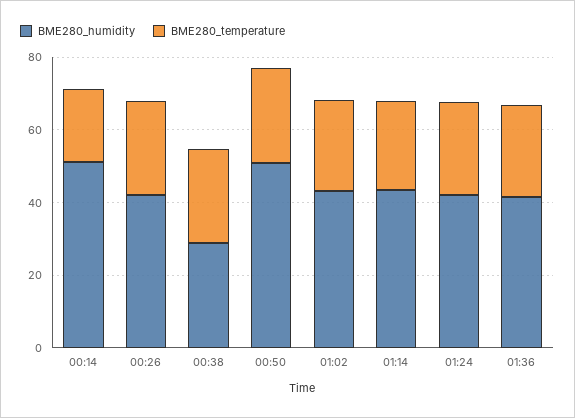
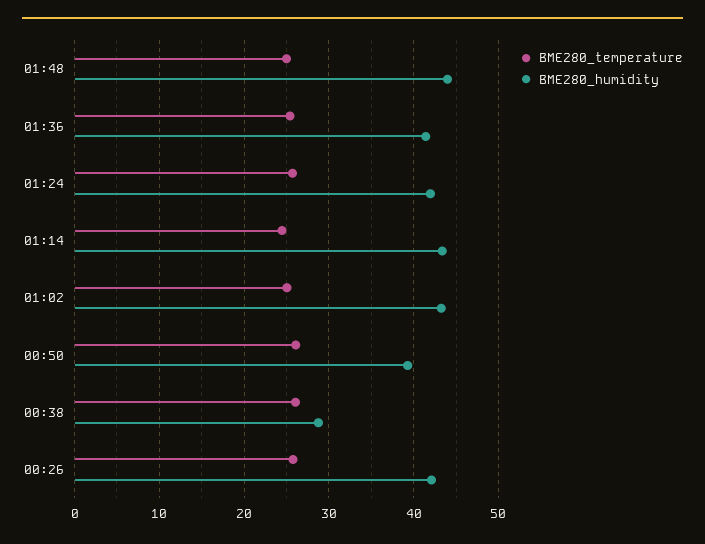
BME280_humidity, 00:14: 50 -> none
BME280_temperature, 00:14: 20 -> none
BME280_humidity, 00:50: 50 -> 39
BME280_temperature, 01:48: none -> 25
BME280_humidity, 01:48: none -> 44

